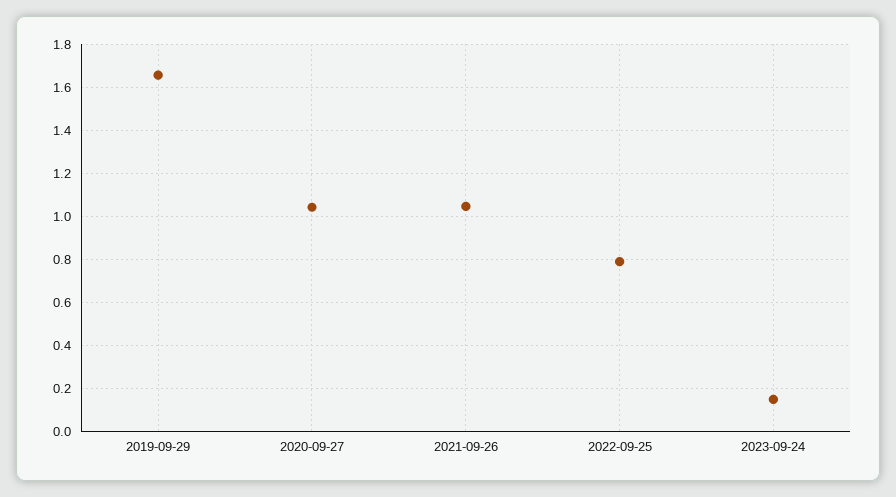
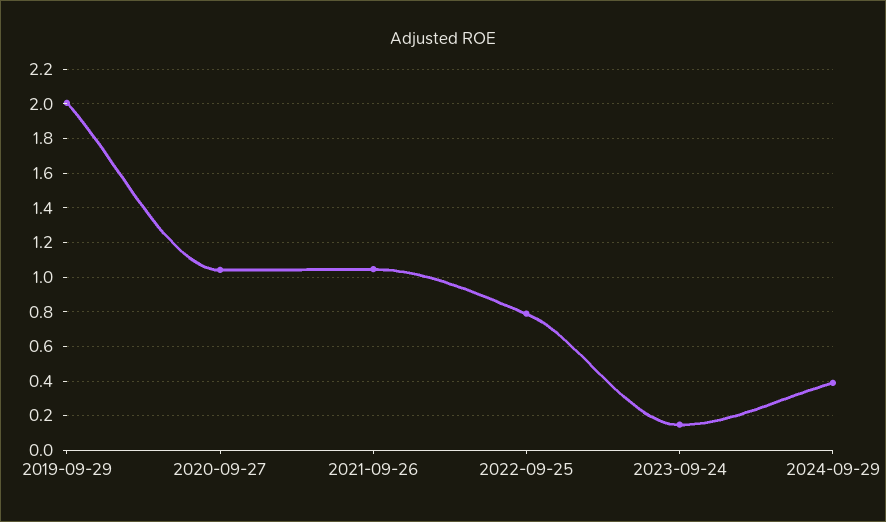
2019-09-29: 1.65 -> 2
2024-09-29: none -> 0.4

